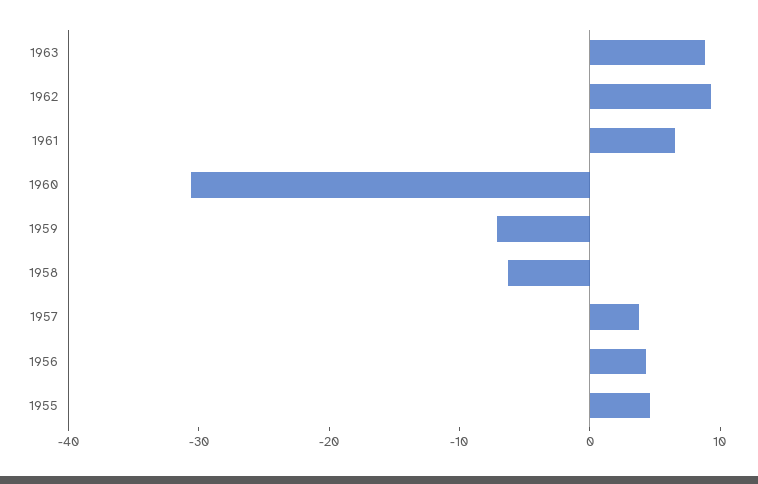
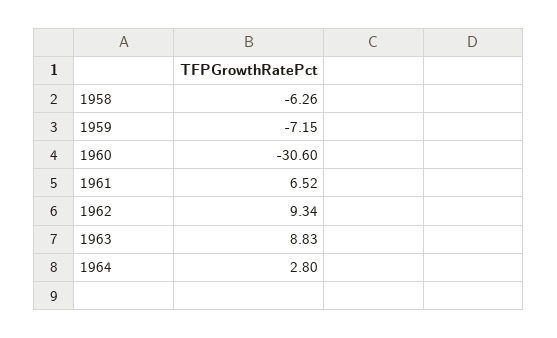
1957: 4 -> none
1956: 4 -> none
1955: 4 -> none
1964: none -> 2.8

